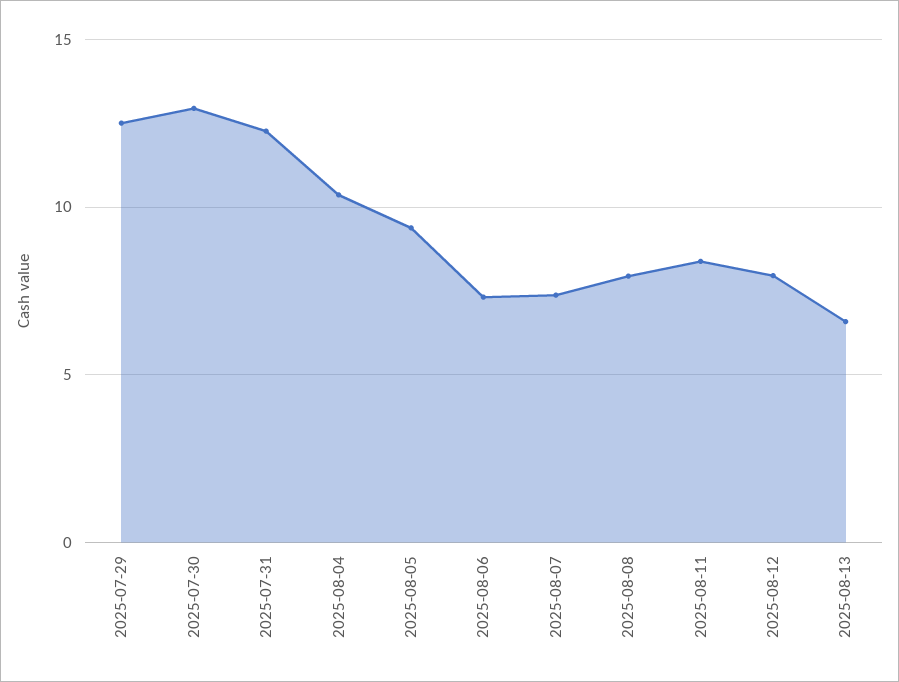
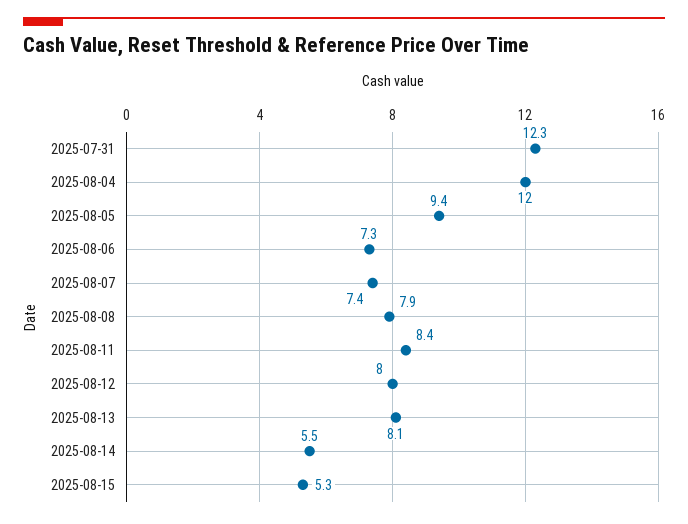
2025-07-29: 12.5 -> none
2025-07-30: 13 -> none
2025-08-04: 10.5 -> 12
2025-08-13: 6.5 -> 8.1
2025-08-14: none -> 5.5
2025-08-15: none -> 5.3

